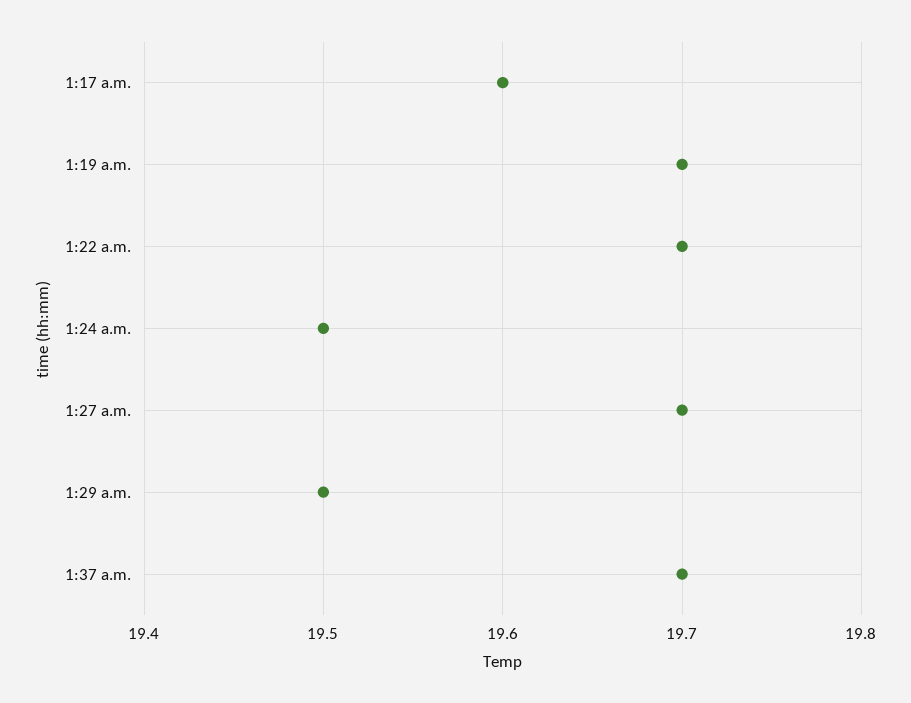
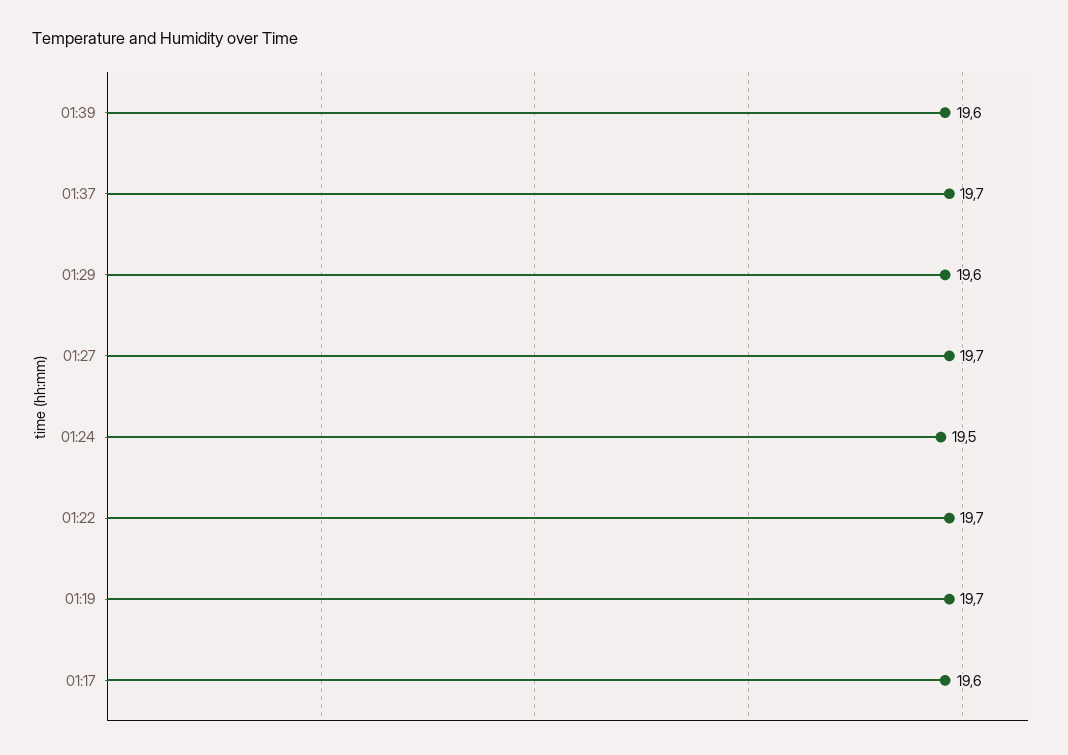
1:29 a.m.: 19.5 -> 19.6
01:39: none -> 19.6

